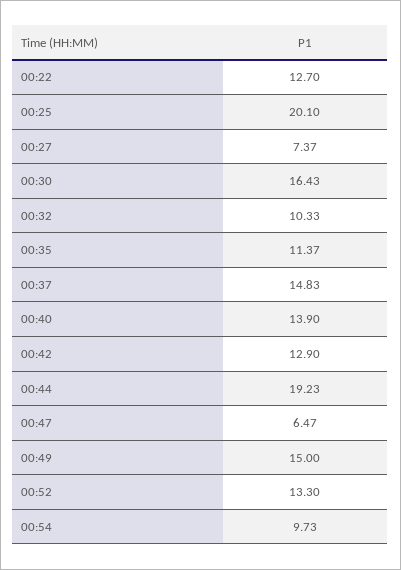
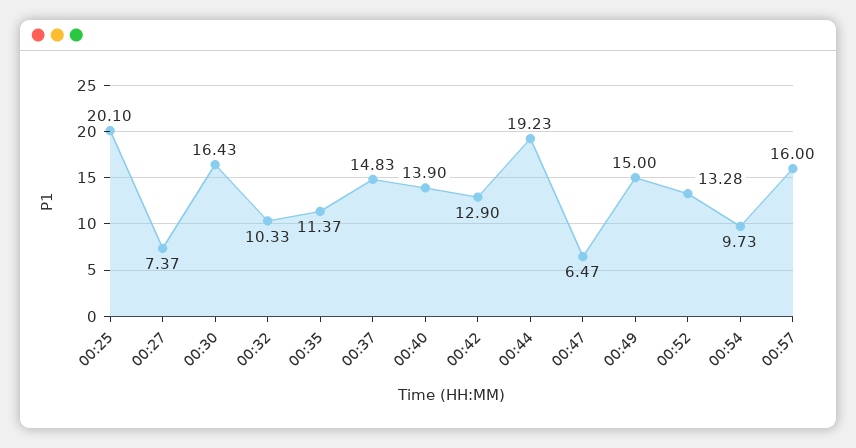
00:22: 12.7 -> none
00:52: 13.3 -> 13.28
00:57: none -> 16

